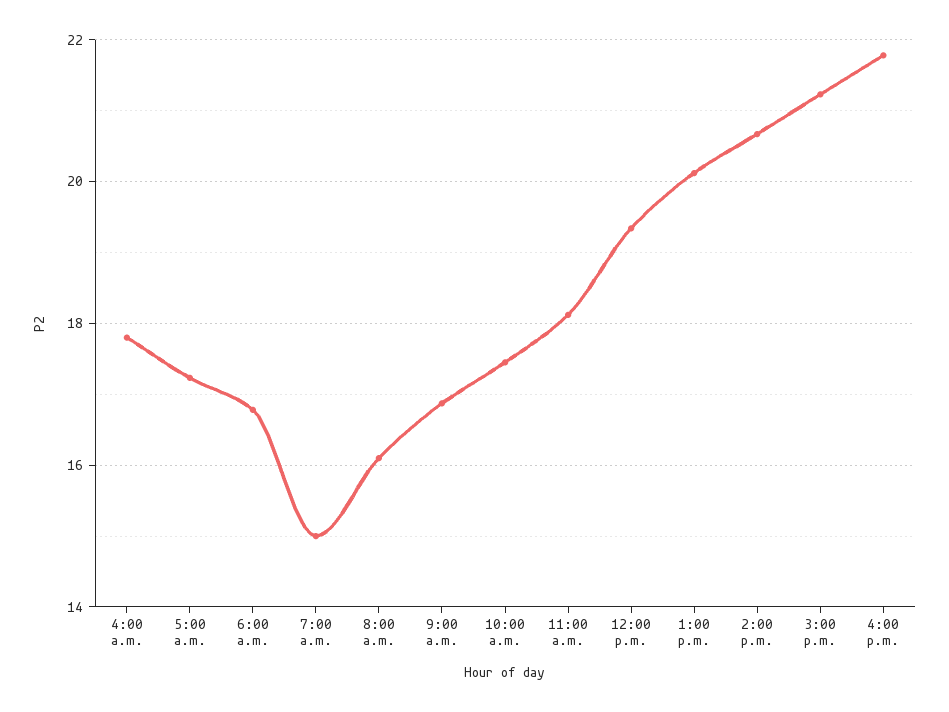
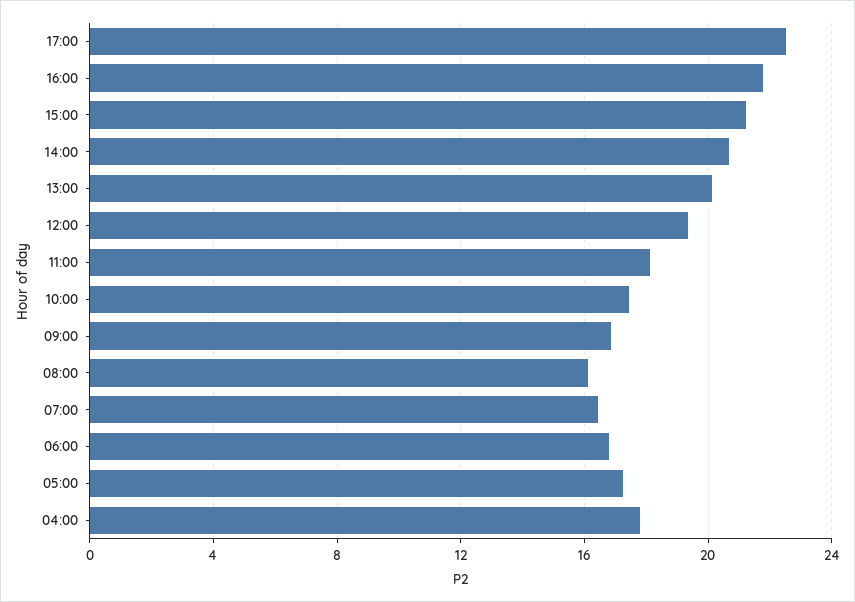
7:00 a.m.: 15 -> 16.5
17:00: none -> 22.5

